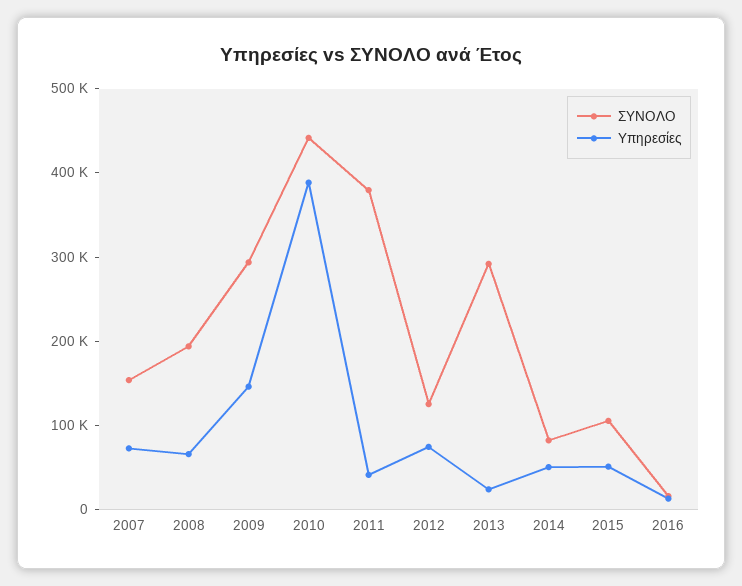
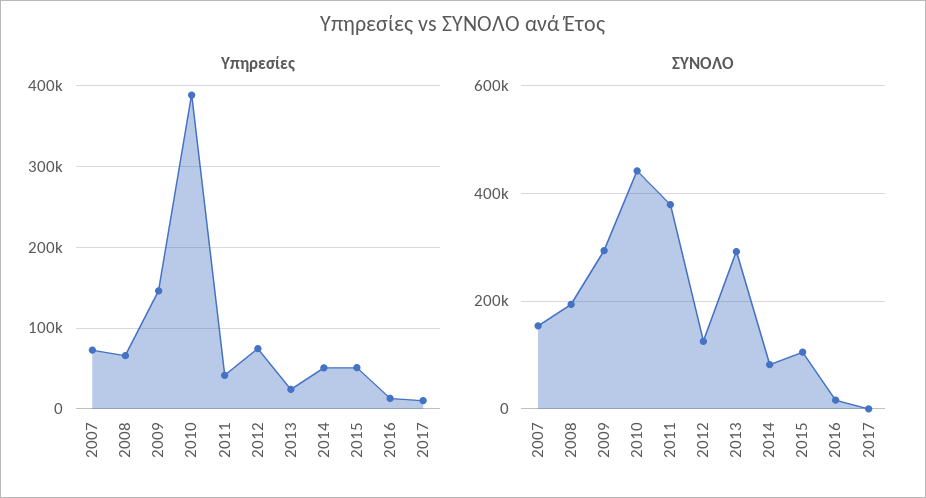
Υπηρεσίες, 2017: none -> 10000
ΣΥΝΟΛΟ, 2017: none -> 0

